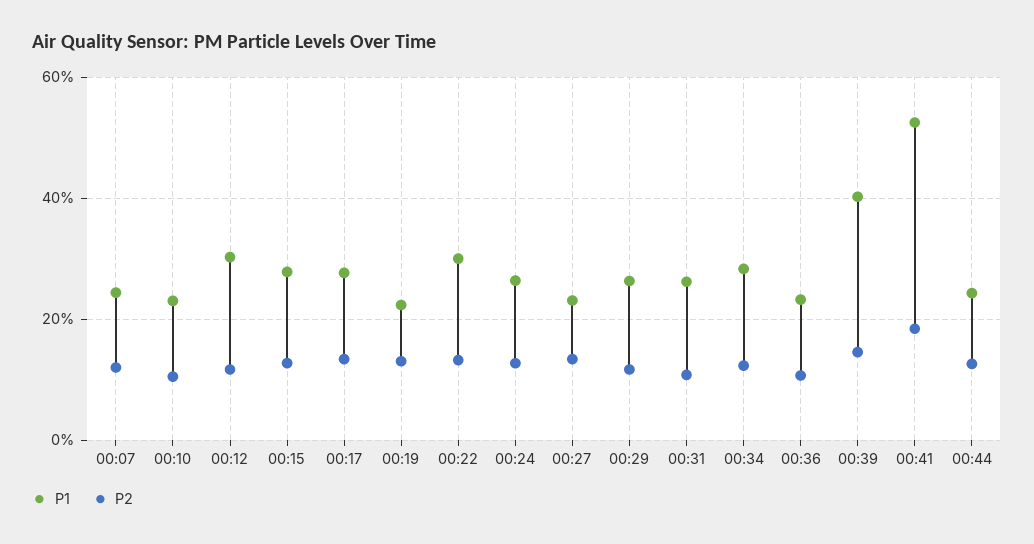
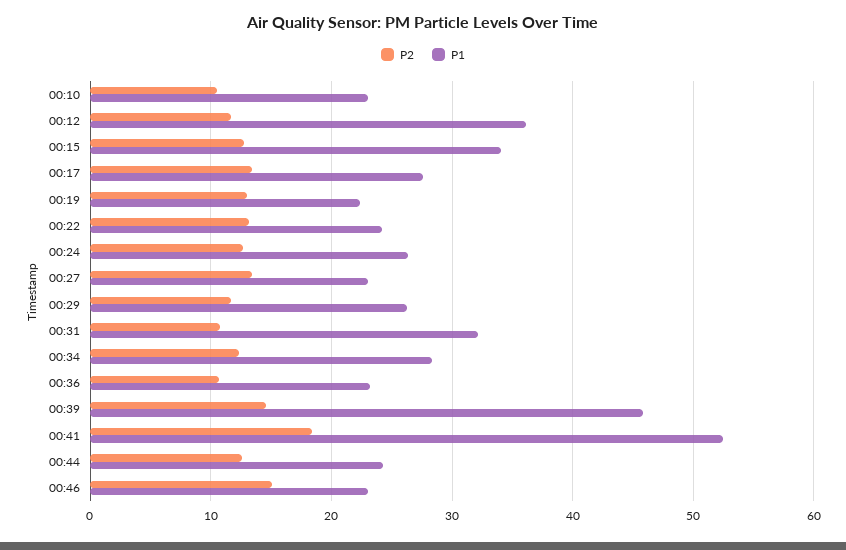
P1, 00:07: 24 -> none
P2, 00:07: 12 -> none
P1, 00:12: 30 -> 36
P1, 00:15: 28 -> 34
P1, 00:22: 30 -> 24
P1, 00:31: 26 -> 32
P1, 00:39: 40 -> 46
P2, 00:46: none -> 15
P1, 00:46: none -> 23

